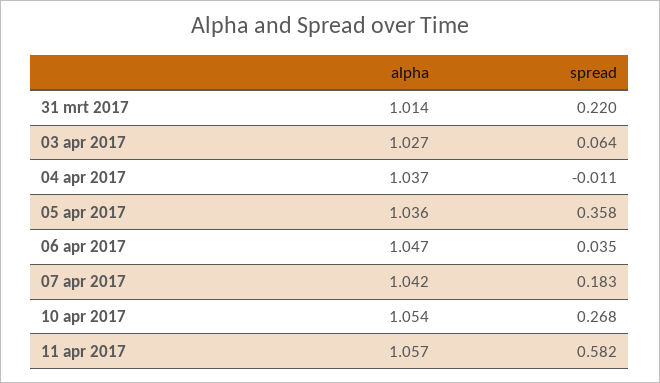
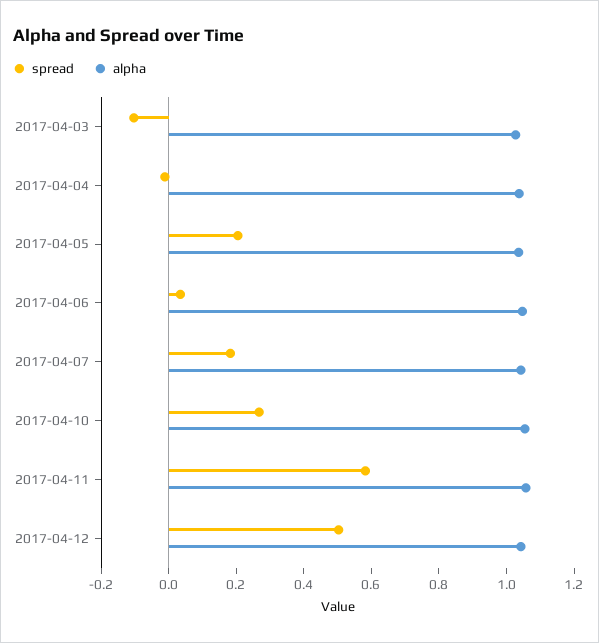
alpha, 31 mrt 2017: 1.014 -> none
spread, 31 mrt 2017: 0.22 -> none
spread, 03 apr 2017: 0.064 -> -0.1
spread, 05 apr 2017: 0.358 -> 0.2
spread, 2017-04-12: none -> 0.5
alpha, 2017-04-12: none -> 1.05

